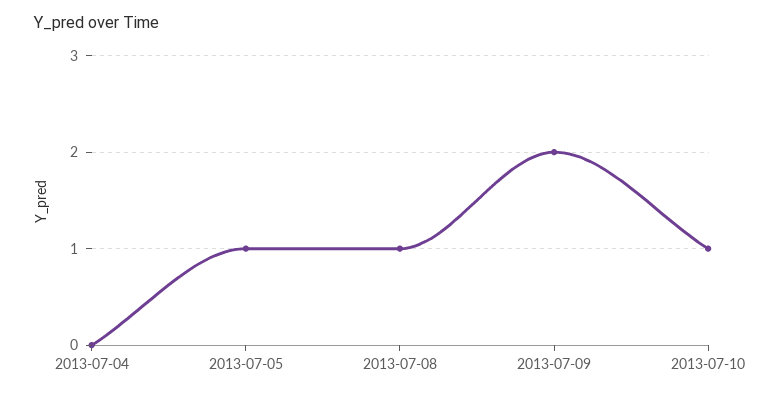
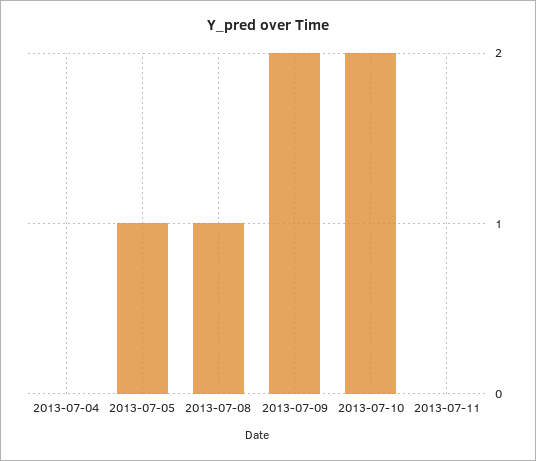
2013-07-10: 1 -> 2
2013-07-11: none -> 0

